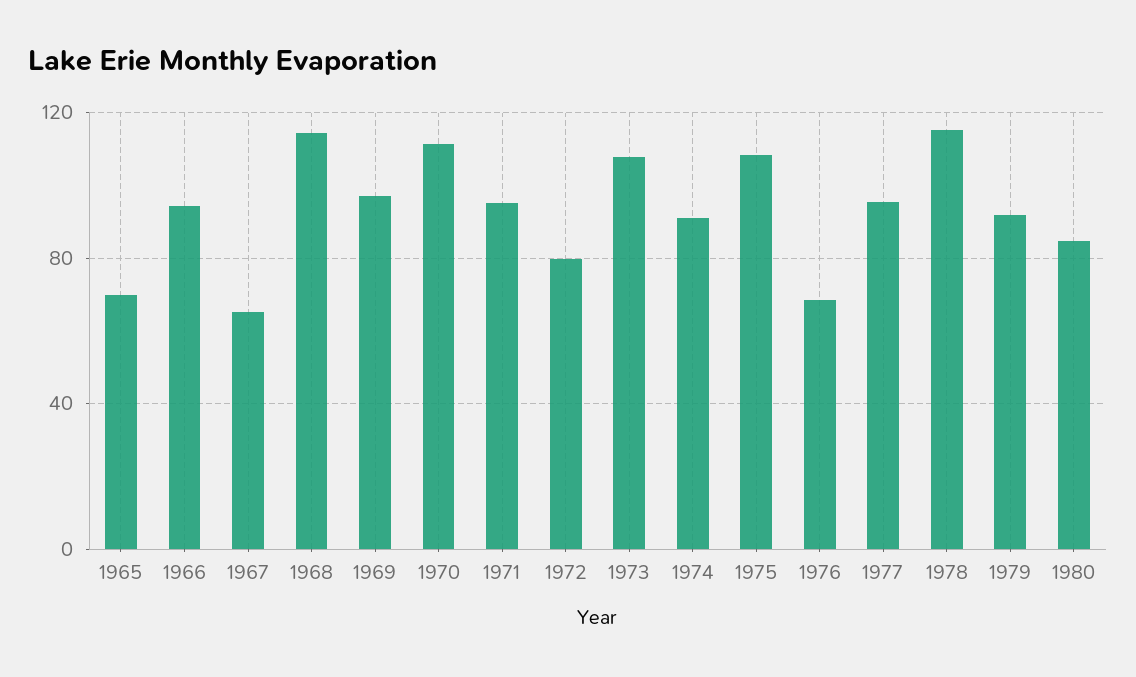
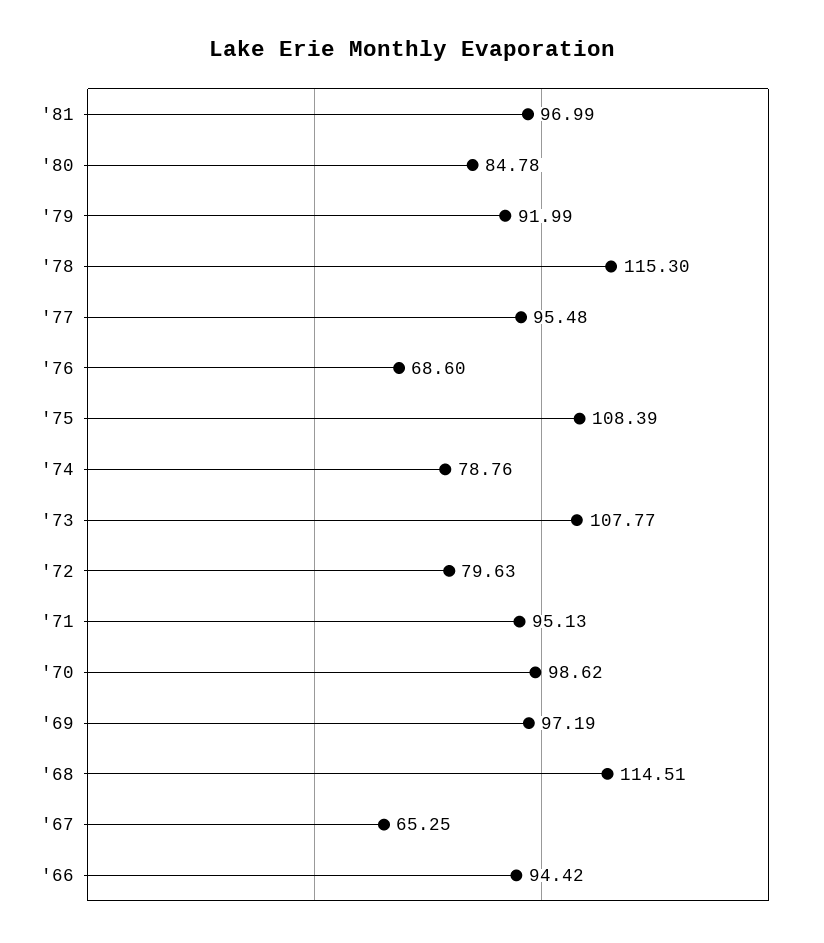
1965: 70 -> none
1970: 110 -> 98.62
1974: 90 -> 78.76
'81: none -> 96.99

